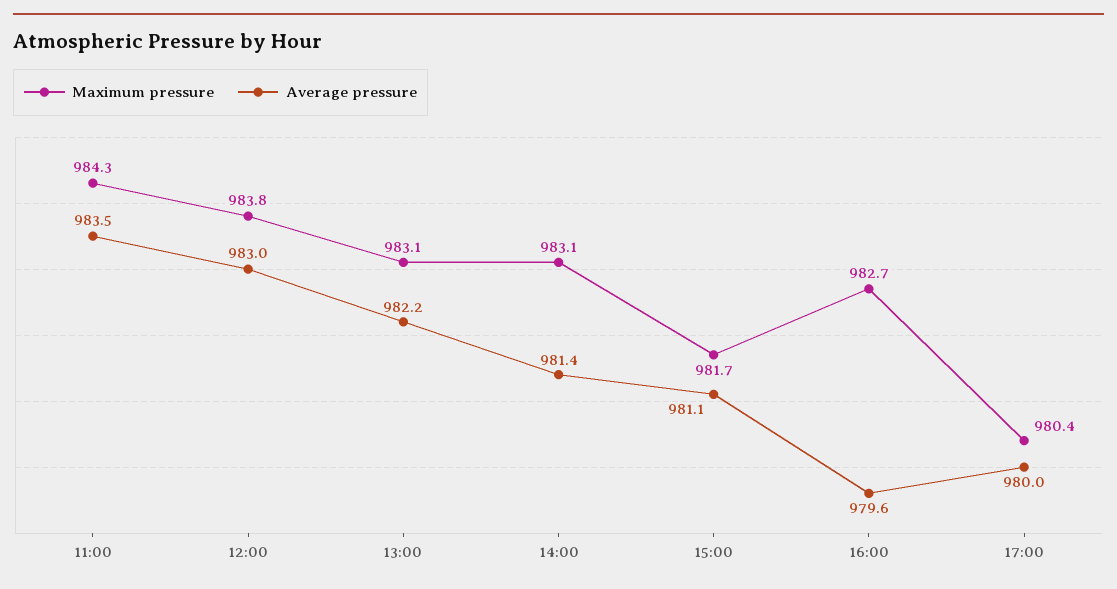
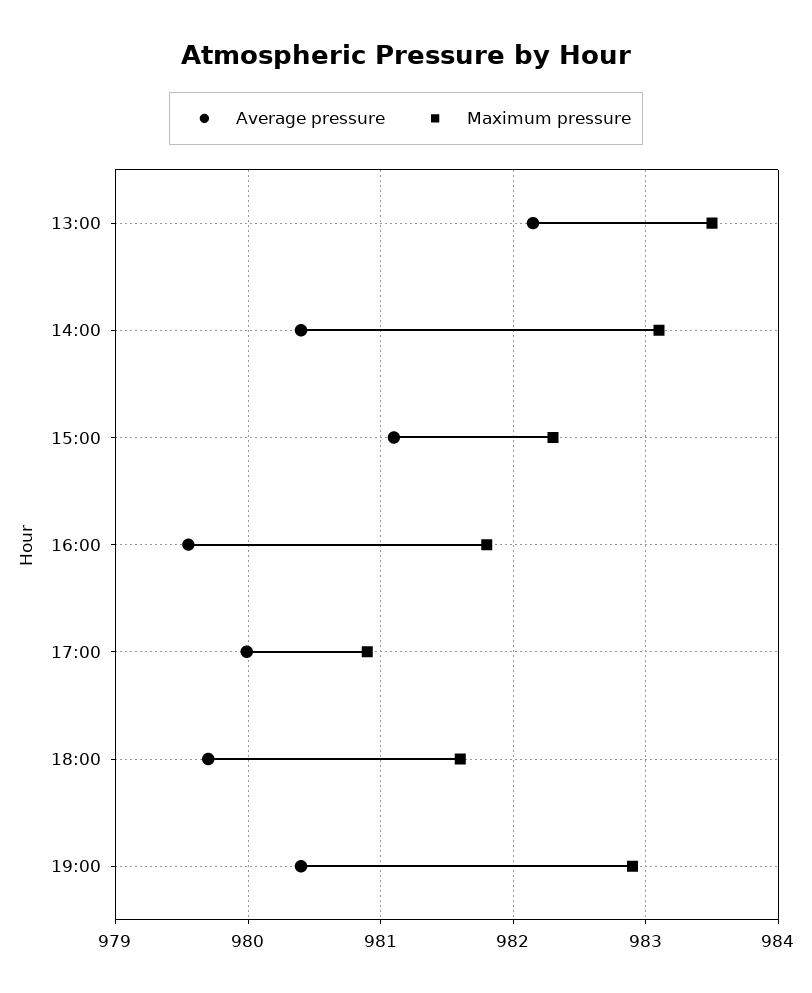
Maximum pressure, 11:00: 984.3 -> none
Average pressure, 11:00: 983.5 -> none
Maximum pressure, 12:00: 983.8 -> none
Average pressure, 12:00: 983 -> none
Maximum pressure, 13:00: 983.1 -> 983.5
Average pressure, 14:00: 981.4 -> 980.4
Maximum pressure, 15:00: 981.7 -> 982.3
Maximum pressure, 16:00: 982.7 -> 981.8
Maximum pressure, 17:00: 980.4 -> 980.9
Average pressure, 18:00: none -> 979.7
Maximum pressure, 18:00: none -> 981.6
Average pressure, 19:00: none -> 980.4
Maximum pressure, 19:00: none -> 982.9

